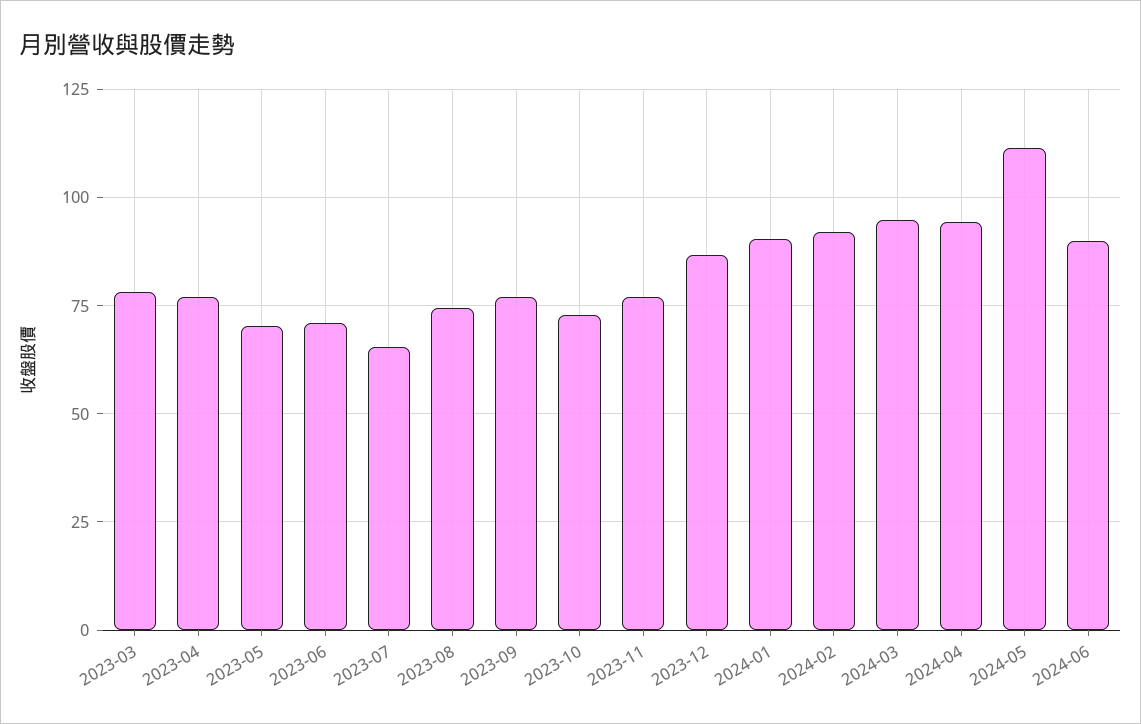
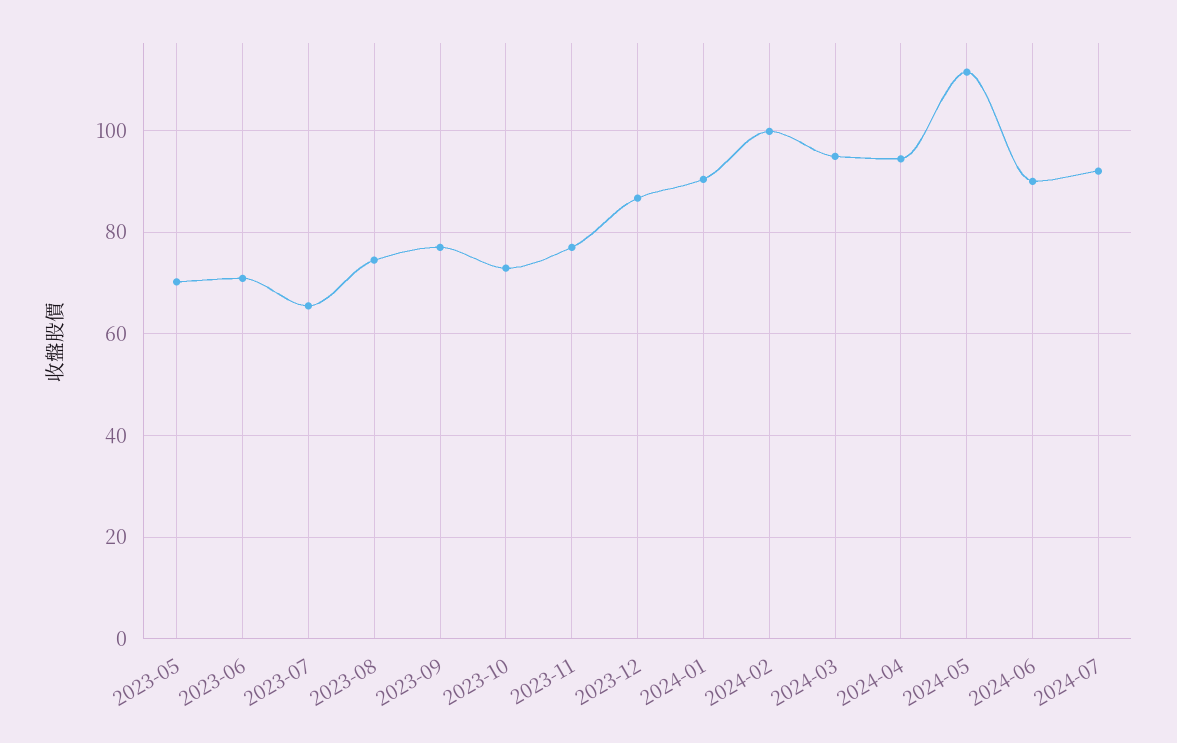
2023-03: 77.5 -> none
2023-04: 77.5 -> none
2024-02: 92.5 -> 100
2024-07: none -> 92

